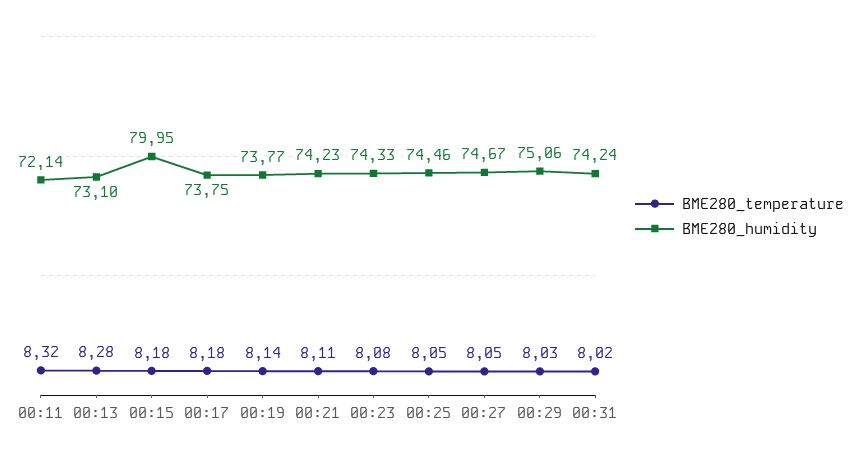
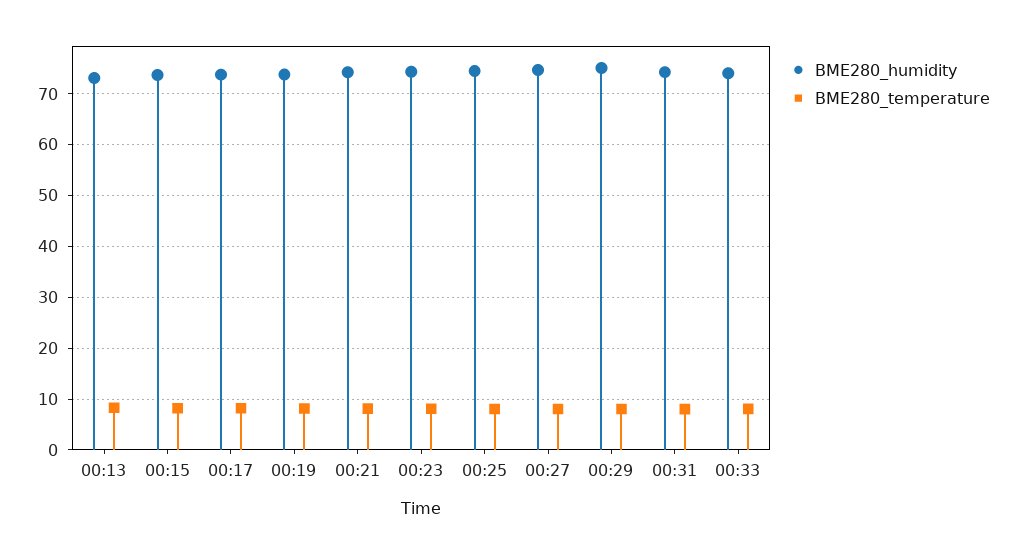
BME280_temperature, 00:11: 8.32 -> none
BME280_humidity, 00:11: 72.14 -> none
BME280_humidity, 00:15: 79.95 -> 74
BME280_humidity, 00:33: none -> 74
BME280_temperature, 00:33: none -> 8

